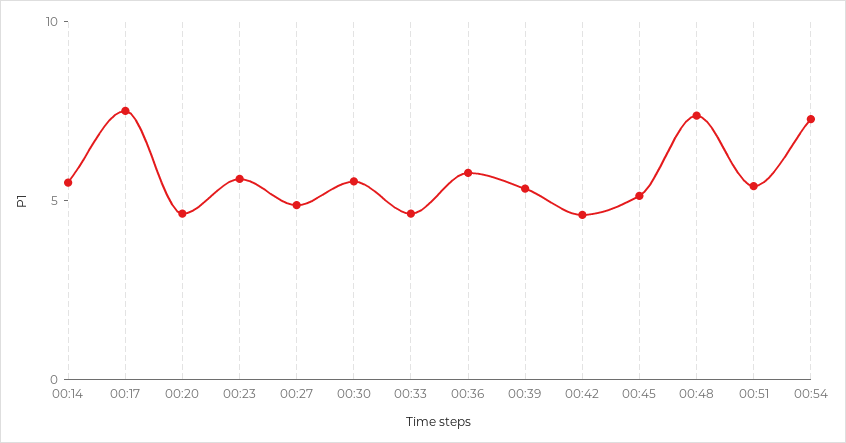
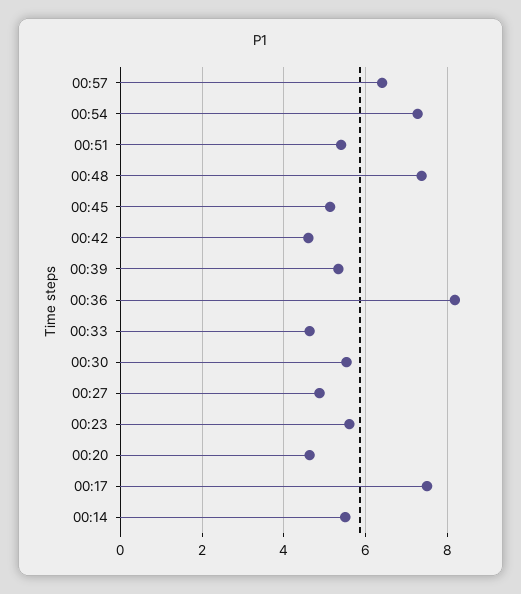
00:36: 6 -> 8.2
00:57: none -> 6.4

